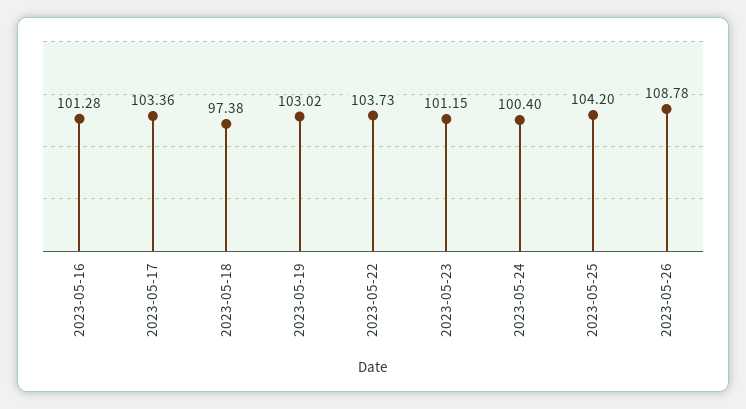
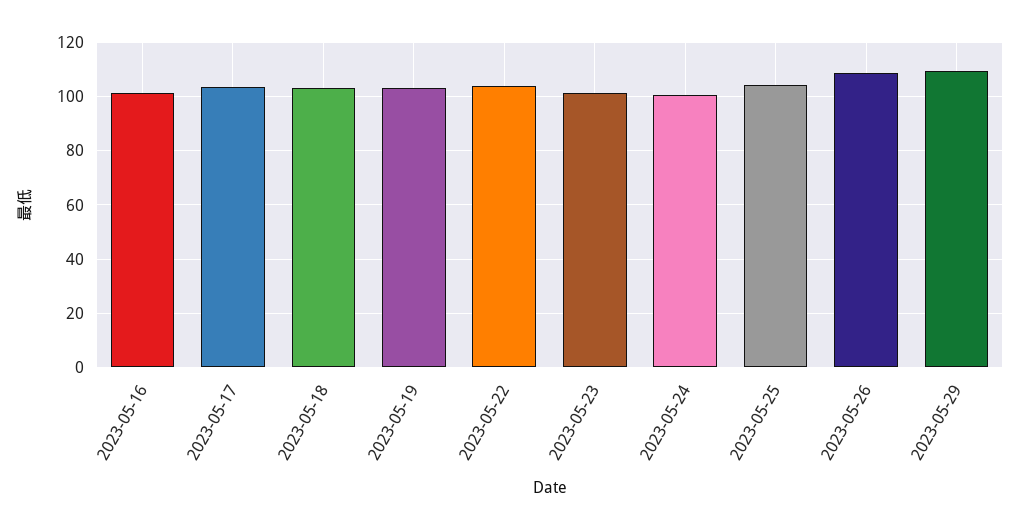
2023-05-18: 97.38 -> 102.5
2023-05-29: none -> 110

